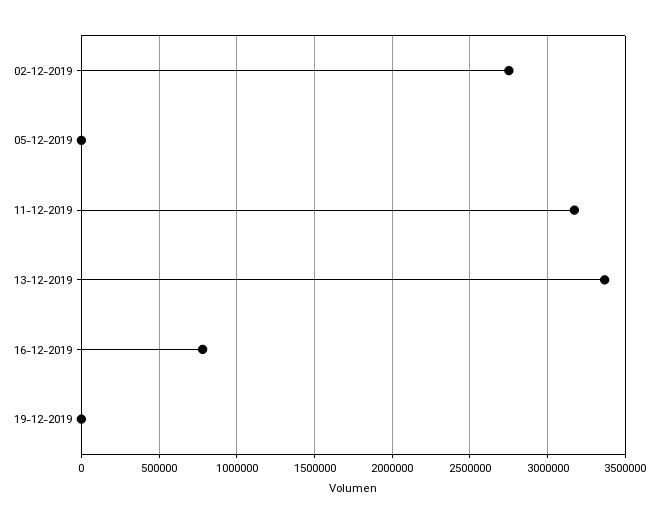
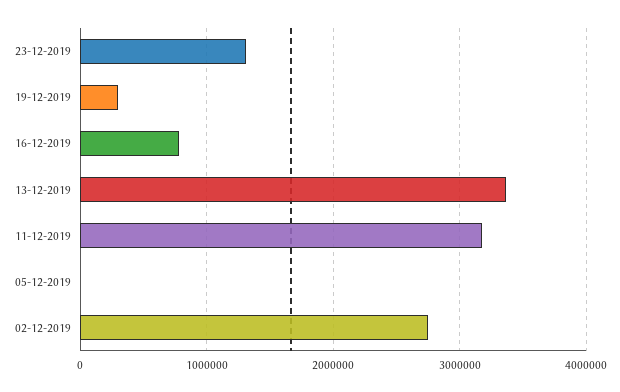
19-12-2019: 0 -> 300000
23-12-2019: none -> 1300000

